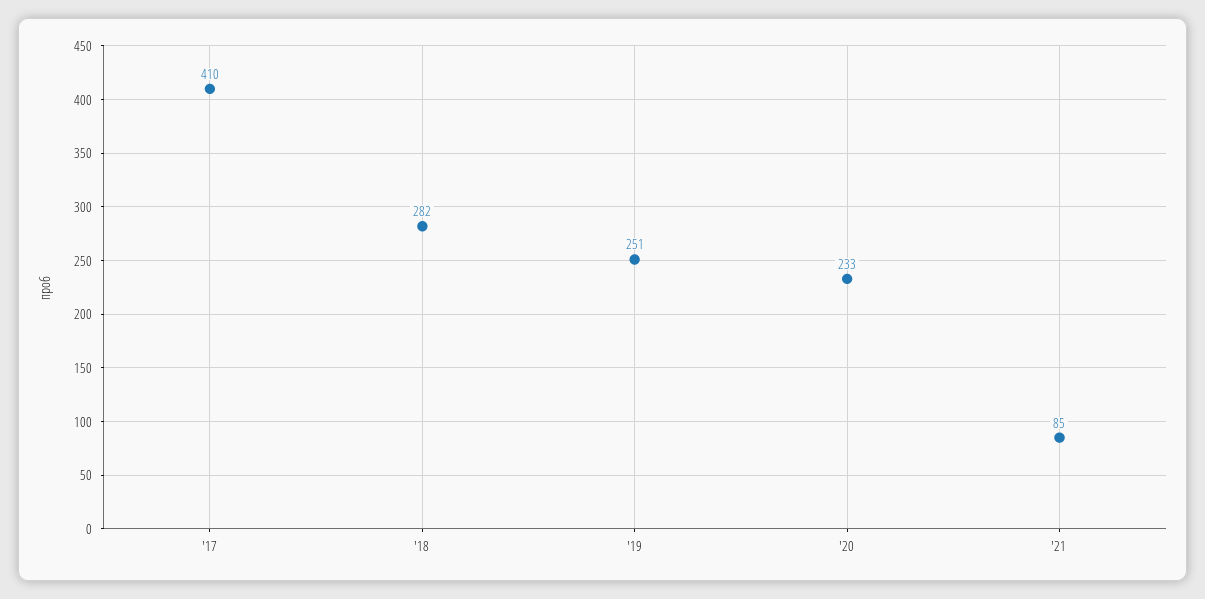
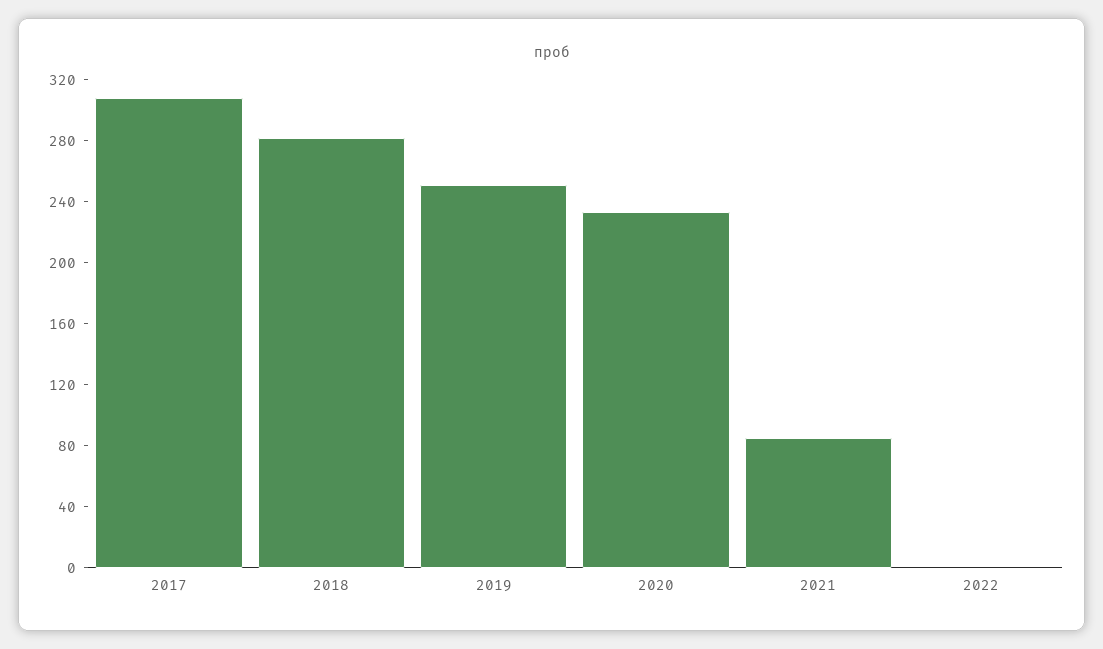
'17: 410 -> 310
2022: none -> 0

